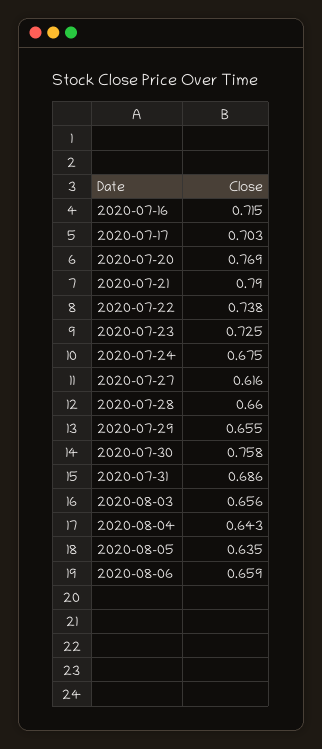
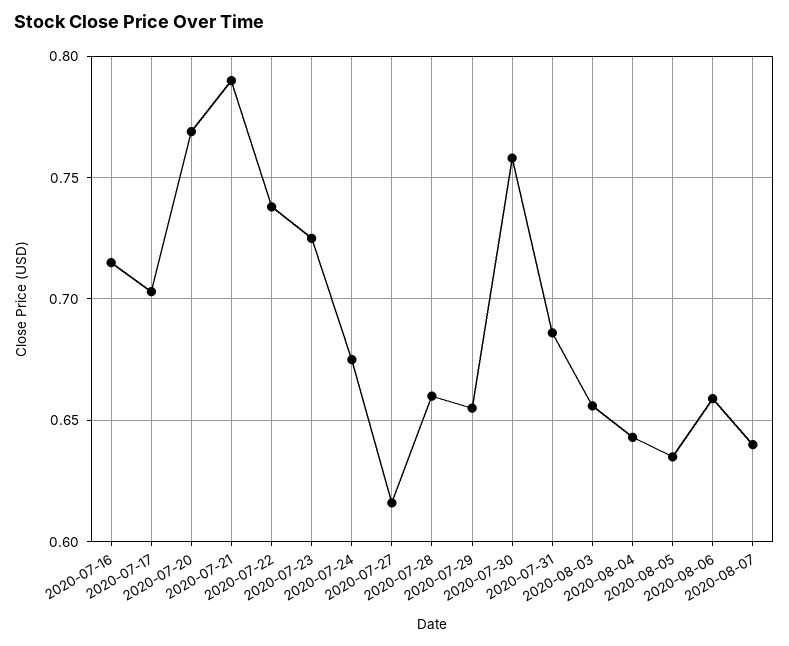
2020-08-07: none -> 0.64

